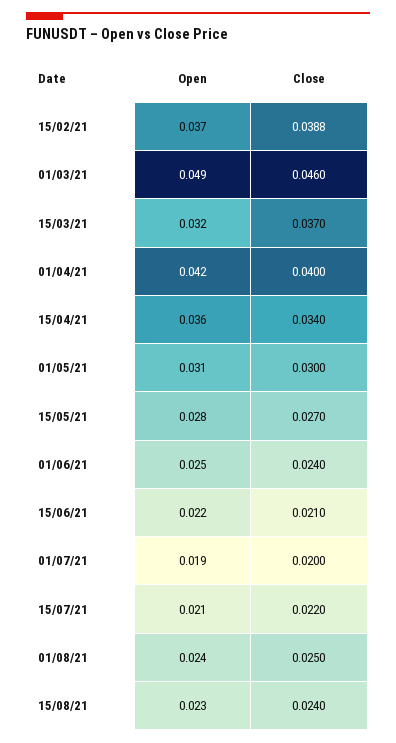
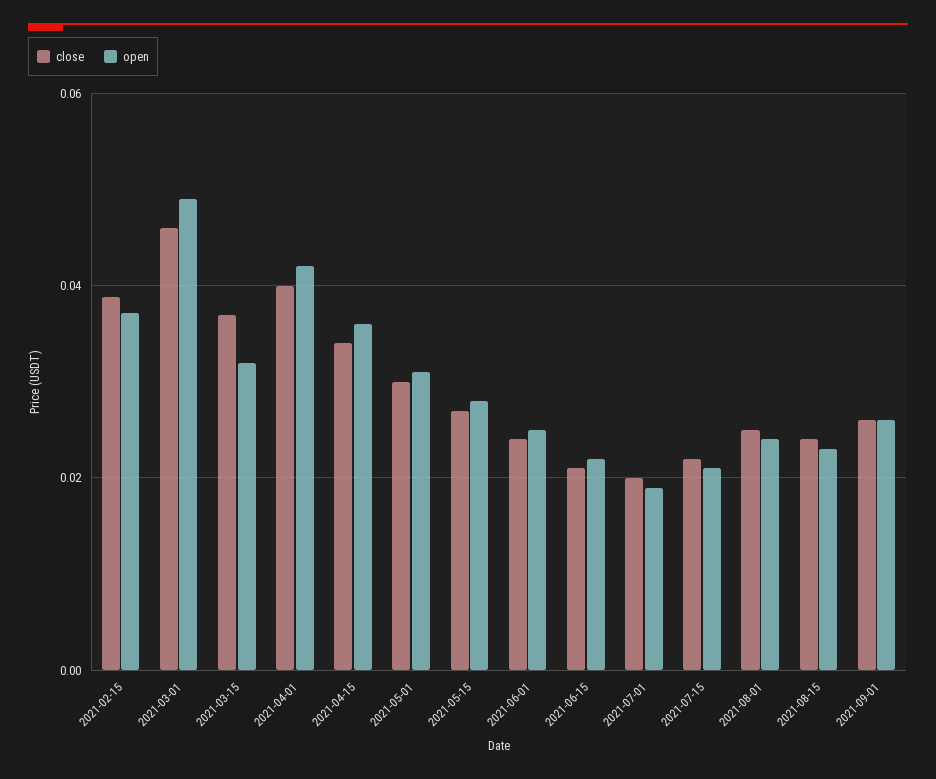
Close, 2021-09-01: none -> 0.026
Open, 2021-09-01: none -> 0.026

